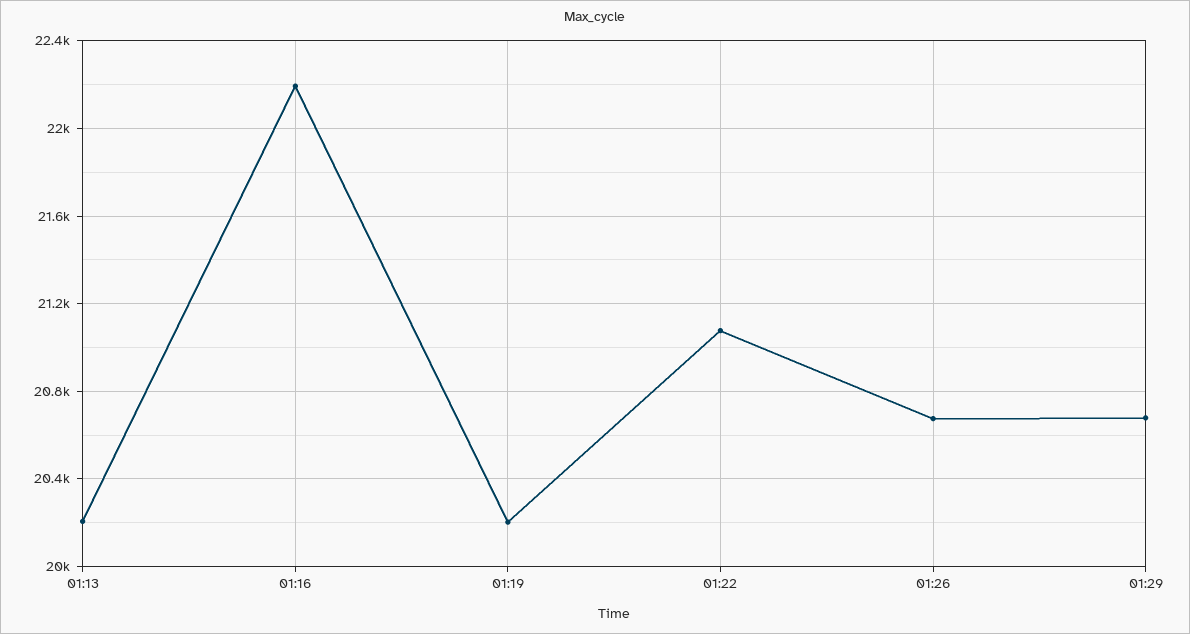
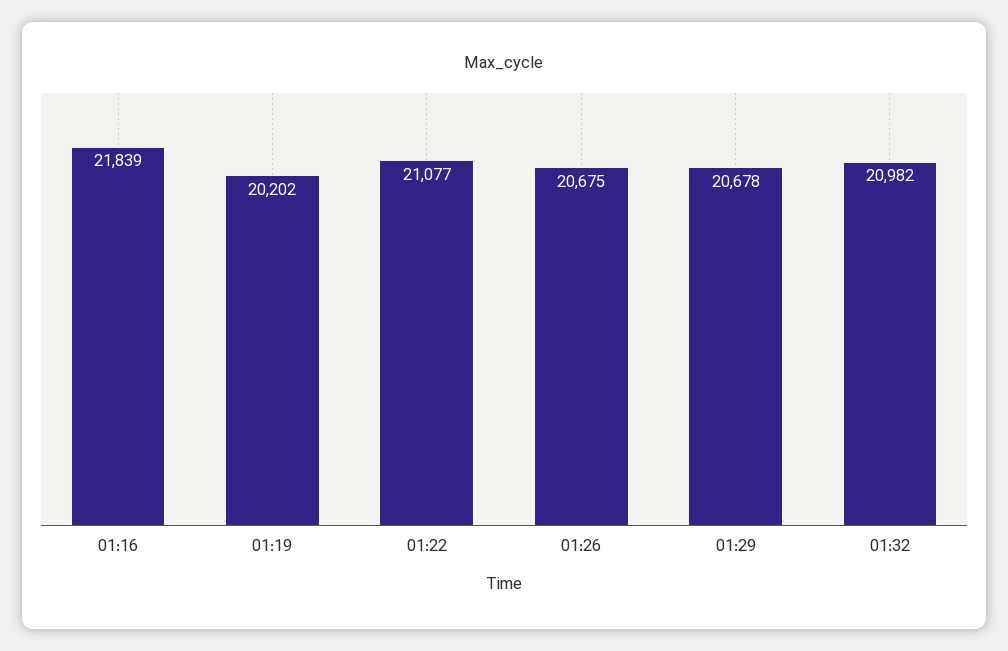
01:13: 20200 -> none
01:16: 22200 -> 21839
01:32: none -> 20982

